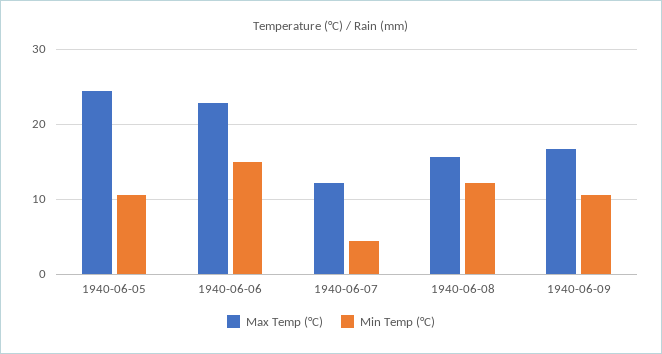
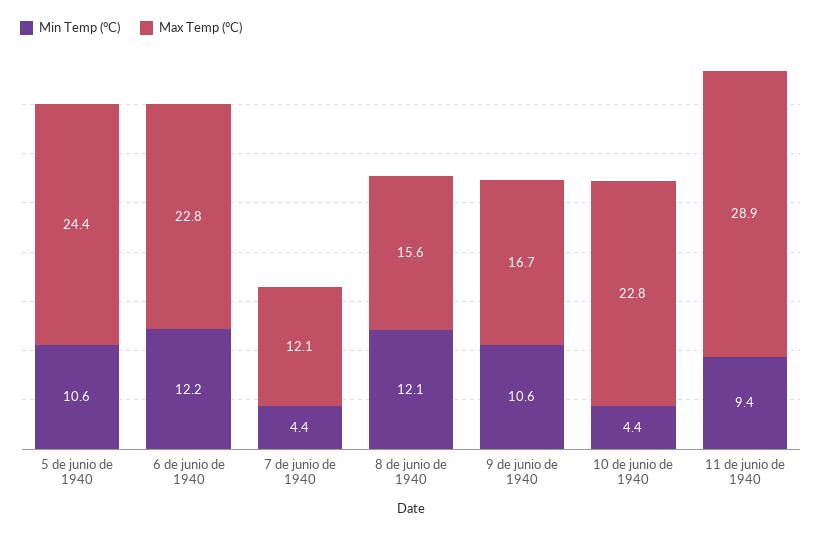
Min Temp (°C), 1940-06-06: 15 -> 12.2
Min Temp (°C), 10 de junio de 1940: none -> 4.4
Max Temp (°C), 10 de junio de 1940: none -> 22.8
Min Temp (°C), 11 de junio de 1940: none -> 9.4
Max Temp (°C), 11 de junio de 1940: none -> 28.9

